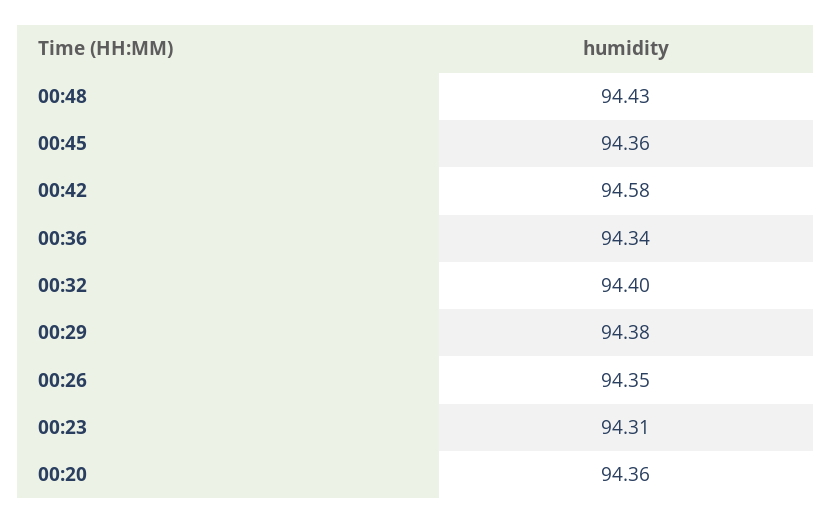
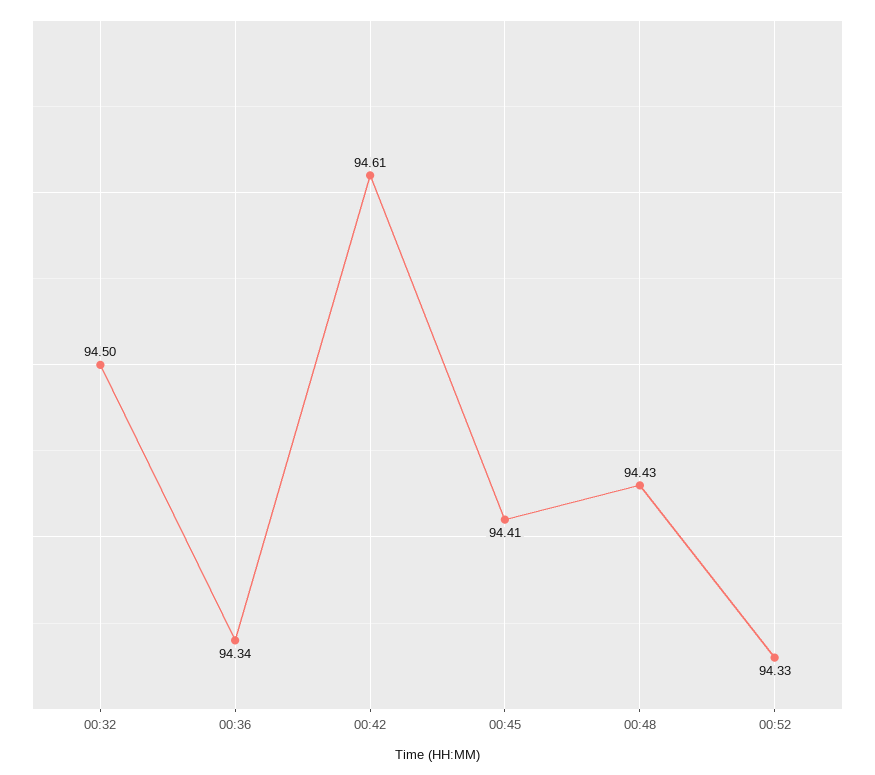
00:45: 94.36 -> 94.41
00:42: 94.58 -> 94.61
00:32: 94.4 -> 94.5
00:29: 94.38 -> none
00:26: 94.35 -> none
00:23: 94.31 -> none
00:20: 94.36 -> none
00:52: none -> 94.33

